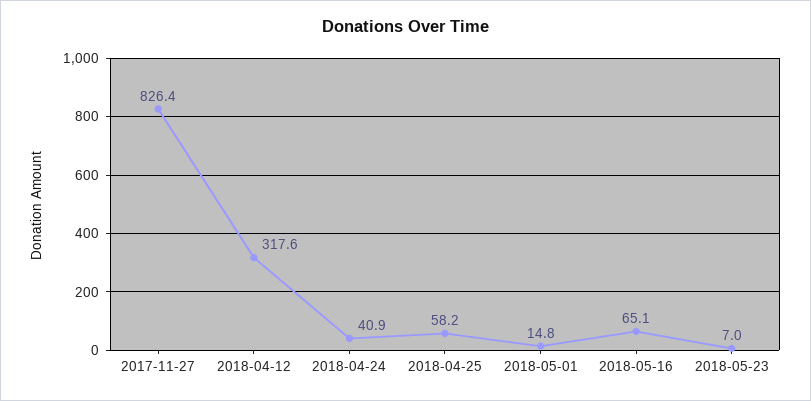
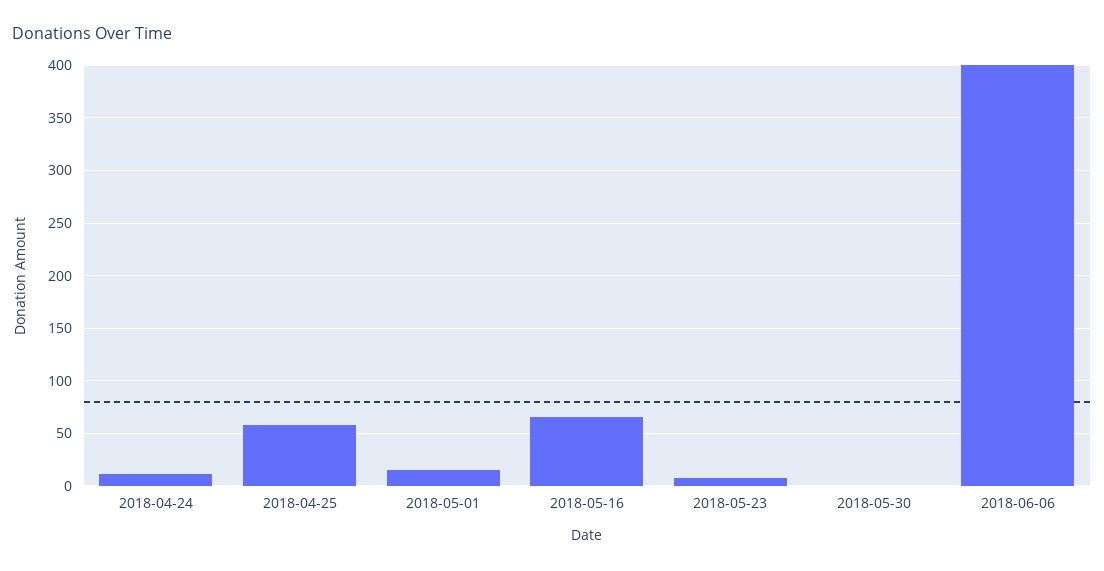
2017-11-27: 826.4 -> none
2018-04-12: 317.6 -> none
2018-04-24: 40.9 -> 10
2018-05-30: none -> 0
2018-06-06: none -> 400

